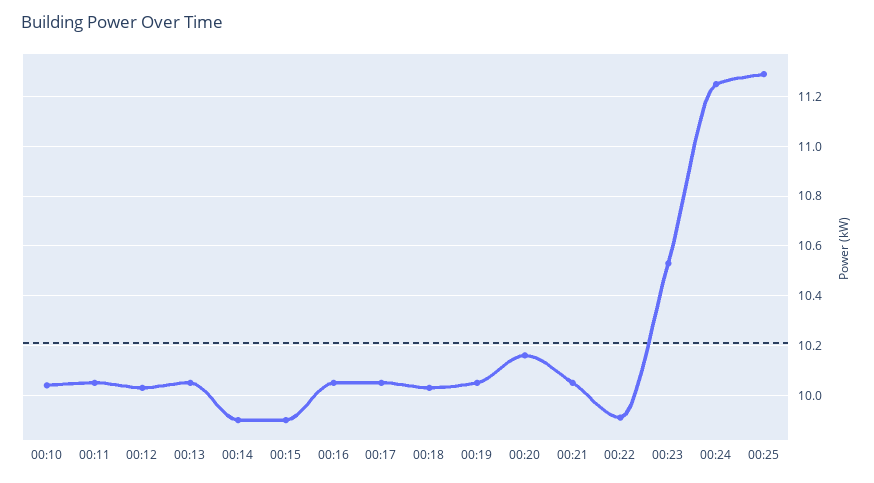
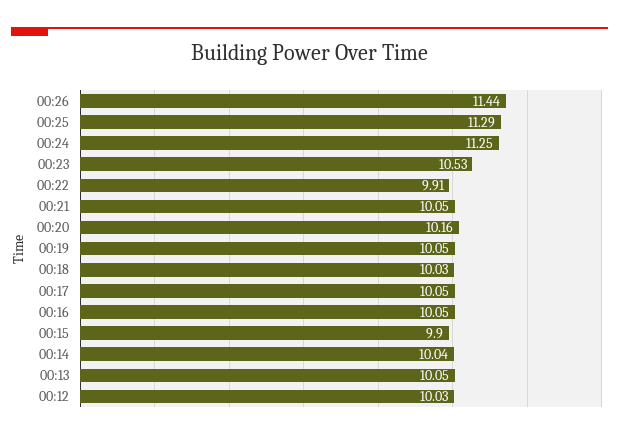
00:10: 10.05 -> none
00:11: 10.05 -> none
00:14: 9.9 -> 10.04
00:26: none -> 11.44

